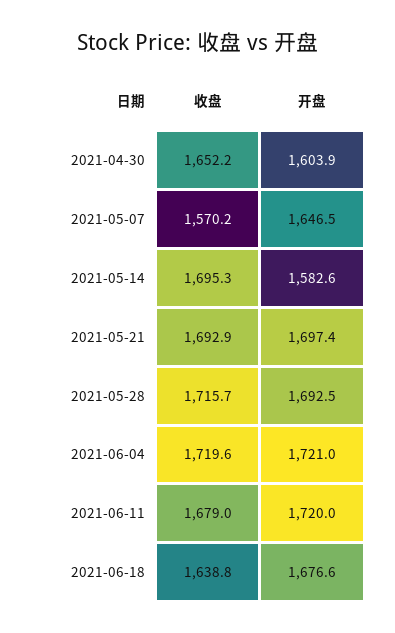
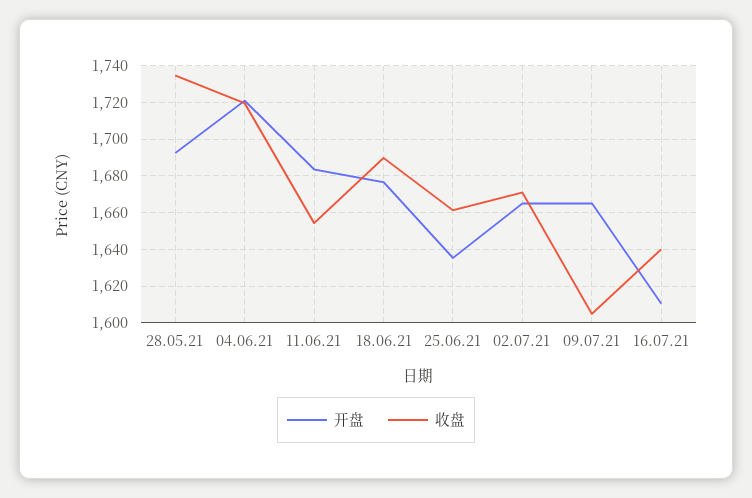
收盘, 2021-04-30: 1652.2 -> none
开盘, 2021-04-30: 1603.9 -> none
收盘, 2021-05-07: 1570.2 -> none
开盘, 2021-05-07: 1646.5 -> none
收盘, 2021-05-14: 1695.3 -> none
开盘, 2021-05-14: 1582.6 -> none
收盘, 2021-05-21: 1692.9 -> none
开盘, 2021-05-21: 1697.4 -> none
收盘, 2021-05-28: 1715.7 -> 1735
收盘, 2021-06-11: 1679 -> 1655
开盘, 2021-06-11: 1720 -> 1685
收盘, 2021-06-18: 1638.8 -> 1690
开盘, 25.06.21: none -> 1635
收盘, 25.06.21: none -> 1660
开盘, 02.07.21: none -> 1665
收盘, 02.07.21: none -> 1670
开盘, 09.07.21: none -> 1665
收盘, 09.07.21: none -> 1605
开盘, 16.07.21: none -> 1610
收盘, 16.07.21: none -> 1640

